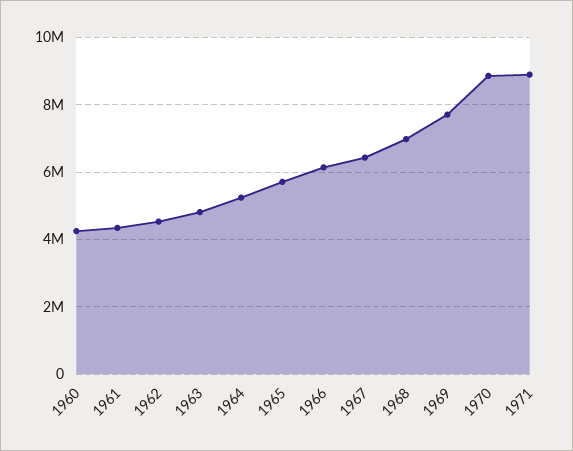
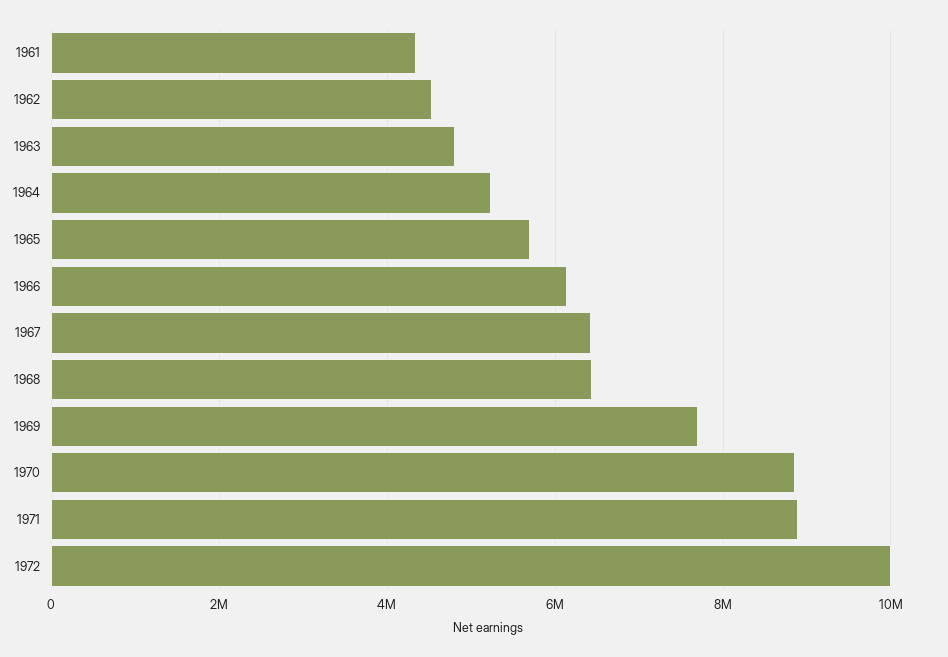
1960: 4200000 -> none
1968: 7000000 -> 6400000
1972: none -> 10000000

